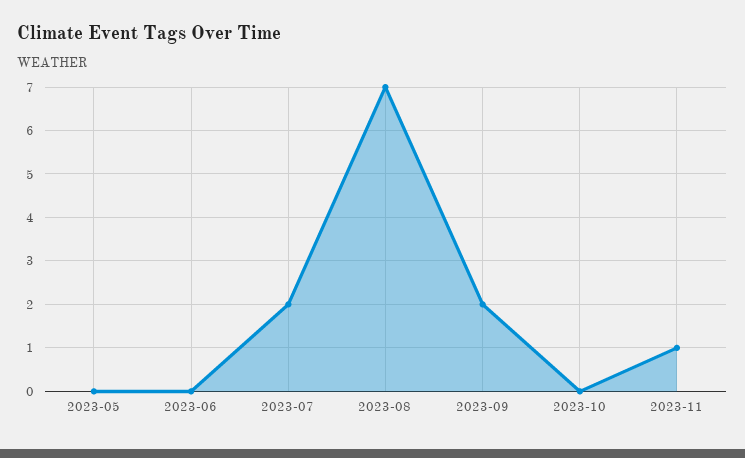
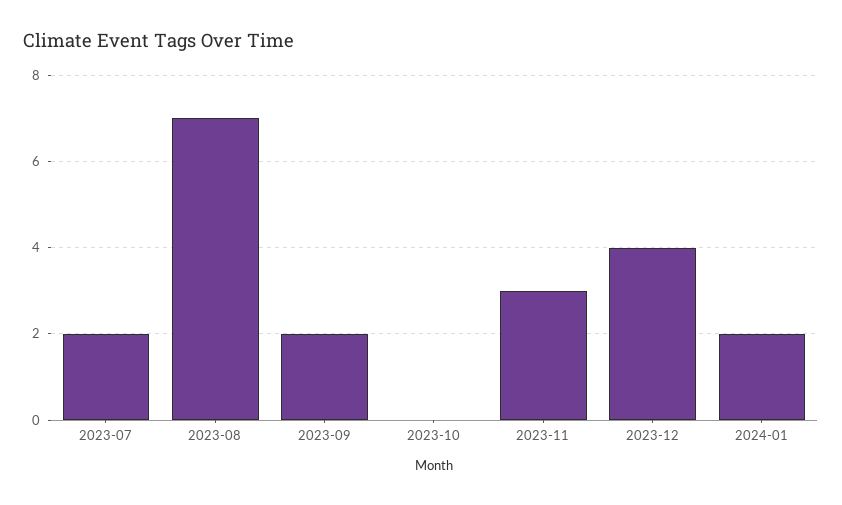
2023-05: 0 -> none
2023-06: 0 -> none
2023-11: 1 -> 3
2023-12: none -> 4
2024-01: none -> 2

